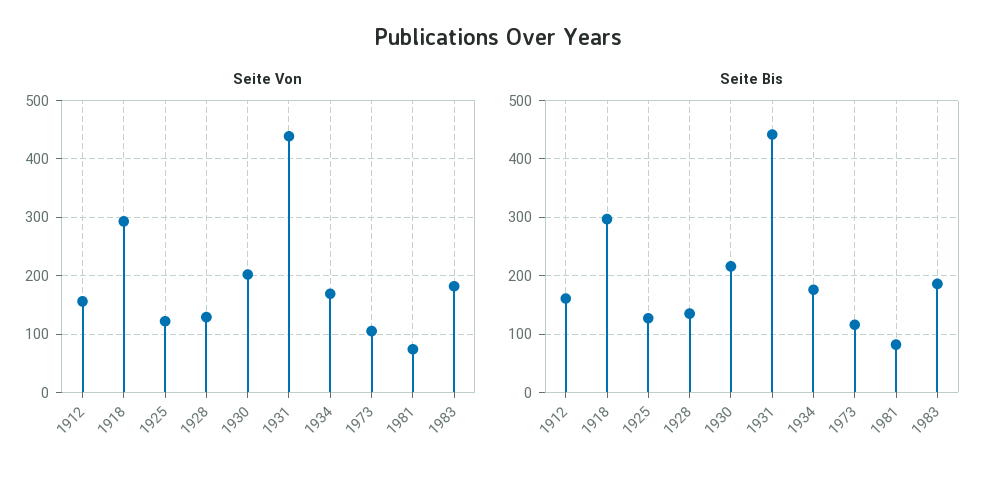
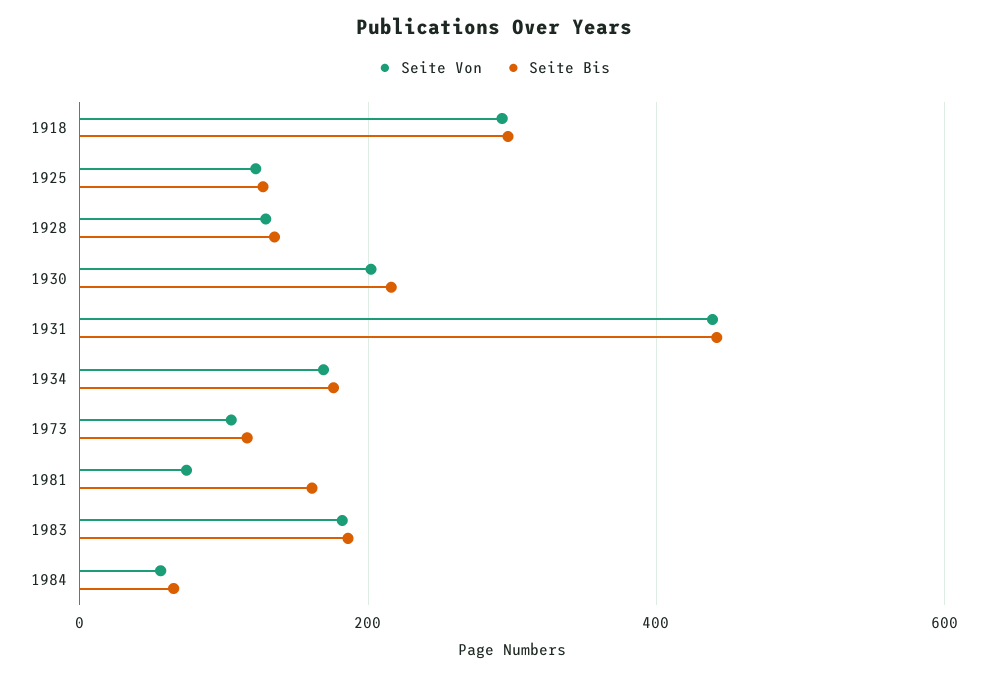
Seite Von, 1912: 160 -> none
Seite Bis, 1912: 160 -> none
Seite Bis, 1981: 80 -> 160
Seite Von, 1984: none -> 60
Seite Bis, 1984: none -> 60

